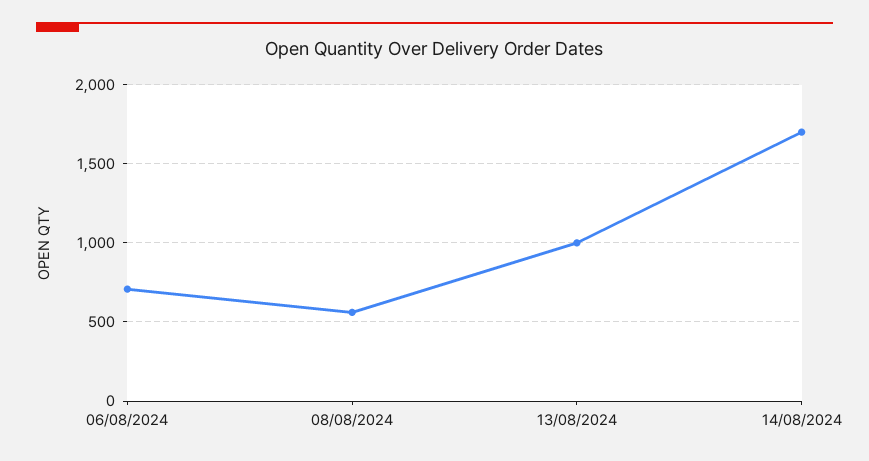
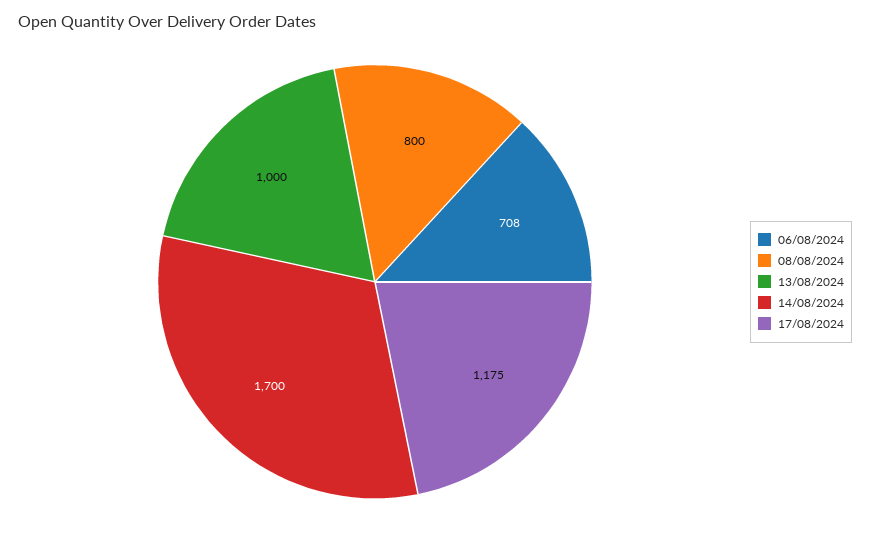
08/08/2024: 550 -> 800
17/08/2024: none -> 1175

